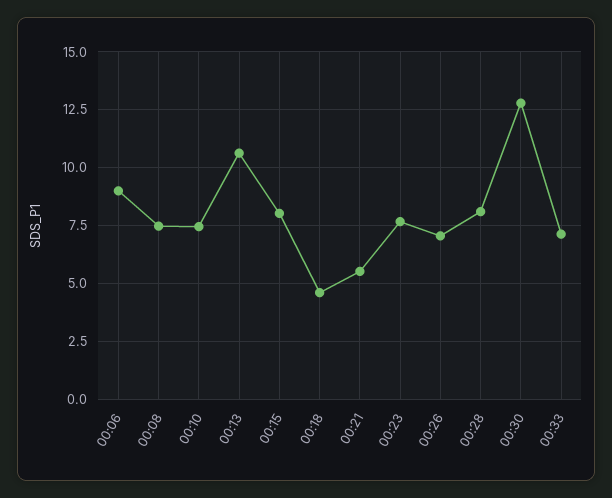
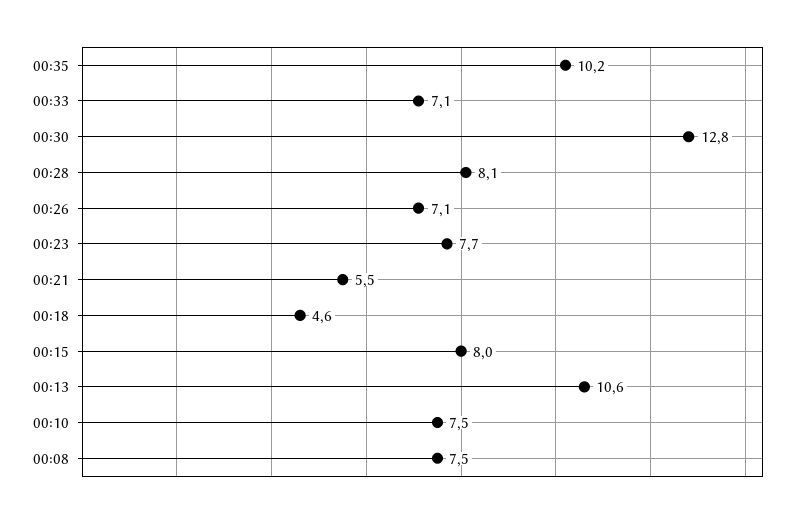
00:06: 9 -> none
00:35: none -> 10.2

